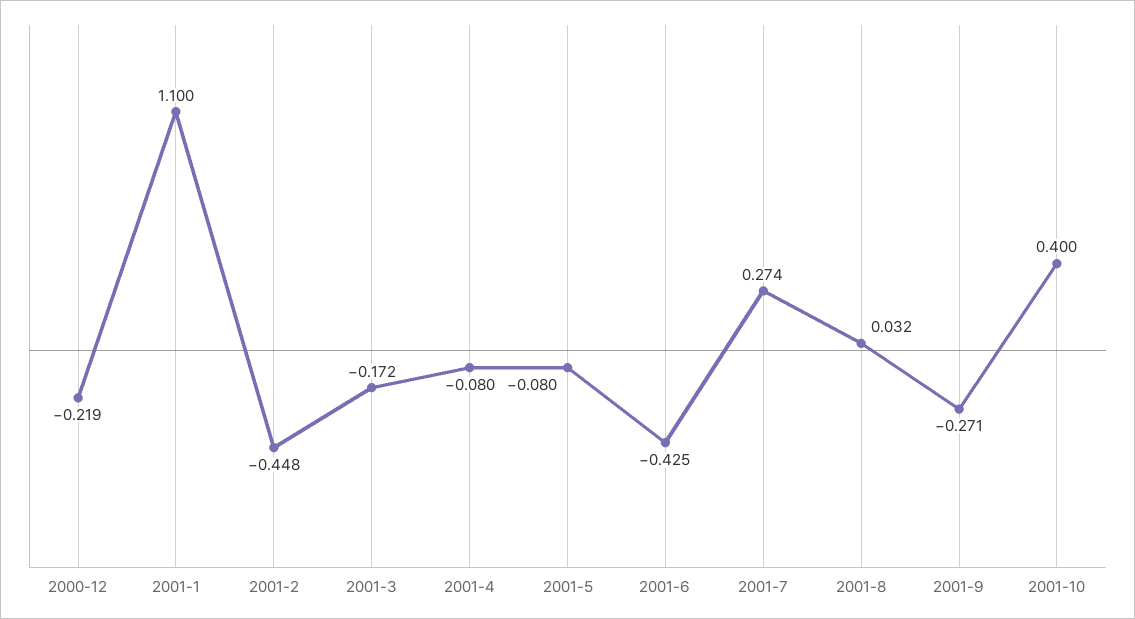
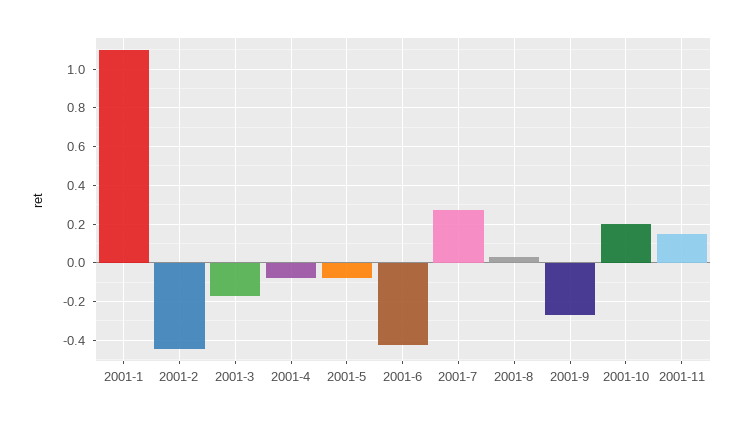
2000-12: -0.219 -> none
2001-10: 0.4 -> 0.2
2001-11: none -> 0.15

